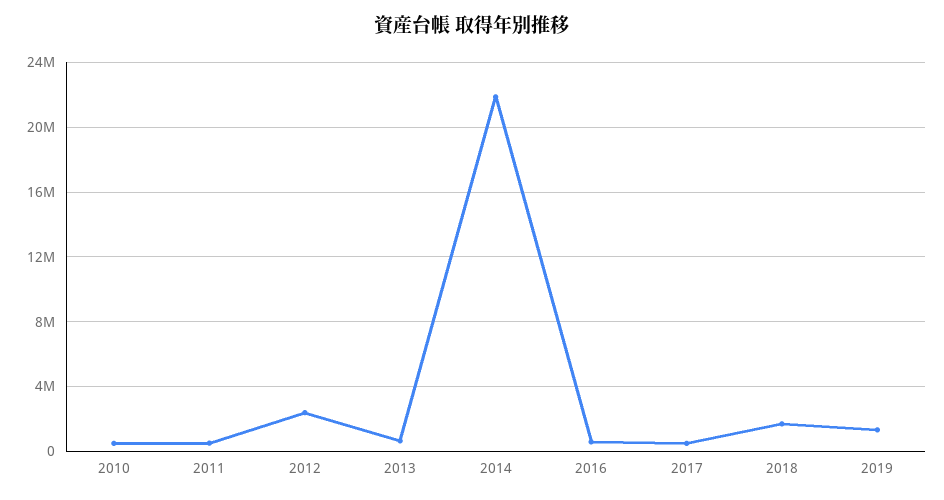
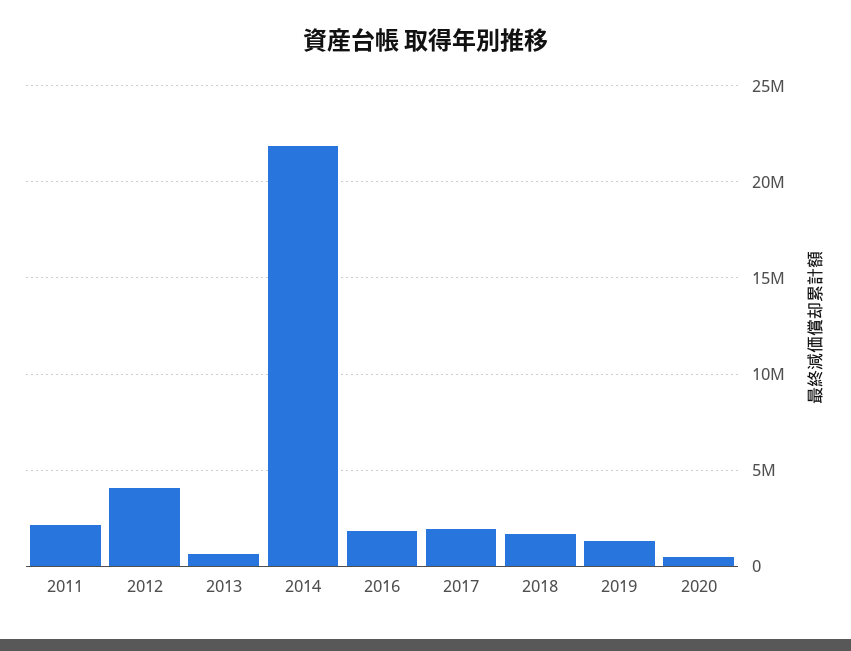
2010: 500000 -> none
2011: 500000 -> 2000000
2012: 2500000 -> 4000000
2016: 500000 -> 2000000
2017: 500000 -> 2000000
2020: none -> 500000

